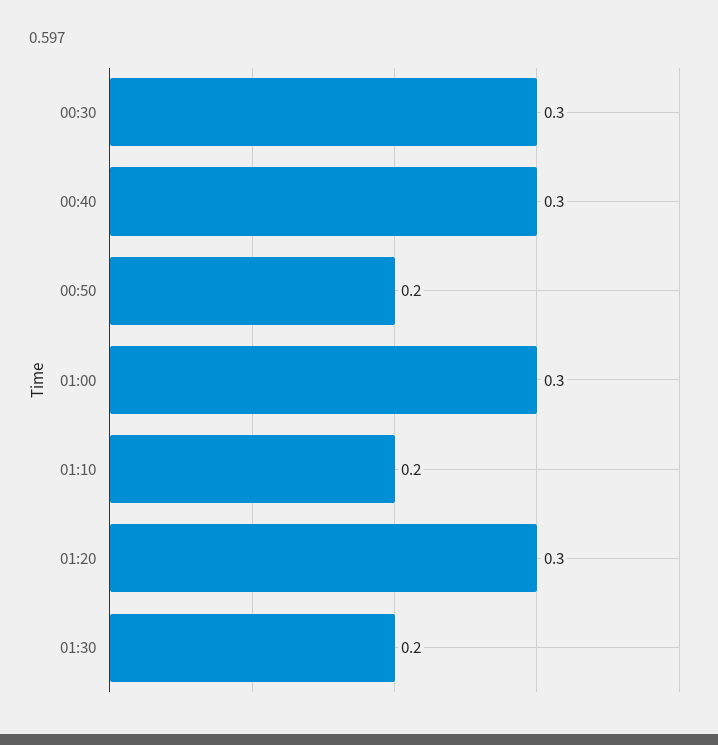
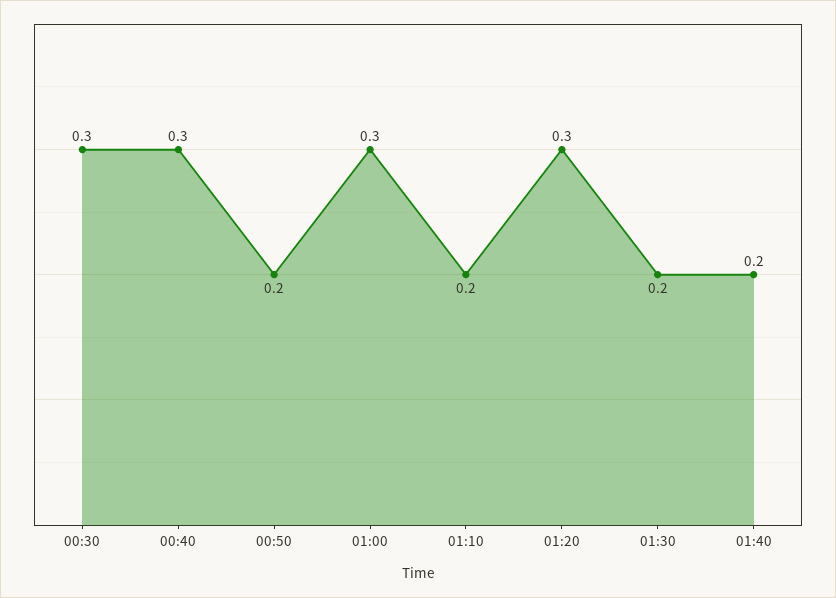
01:40: none -> 0.2

